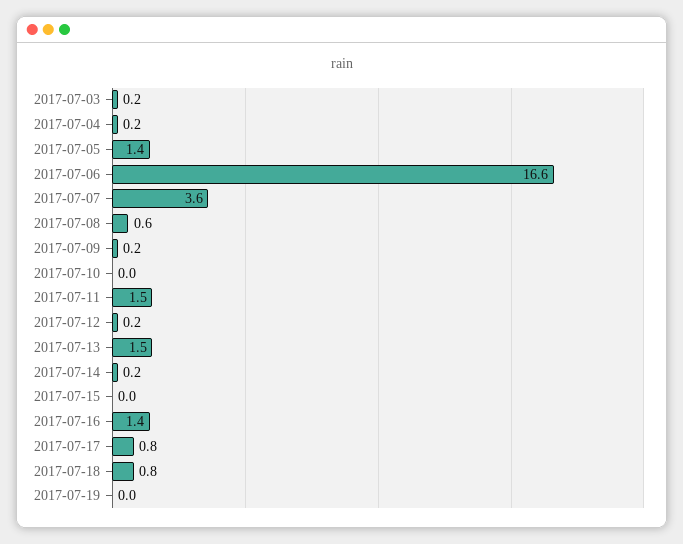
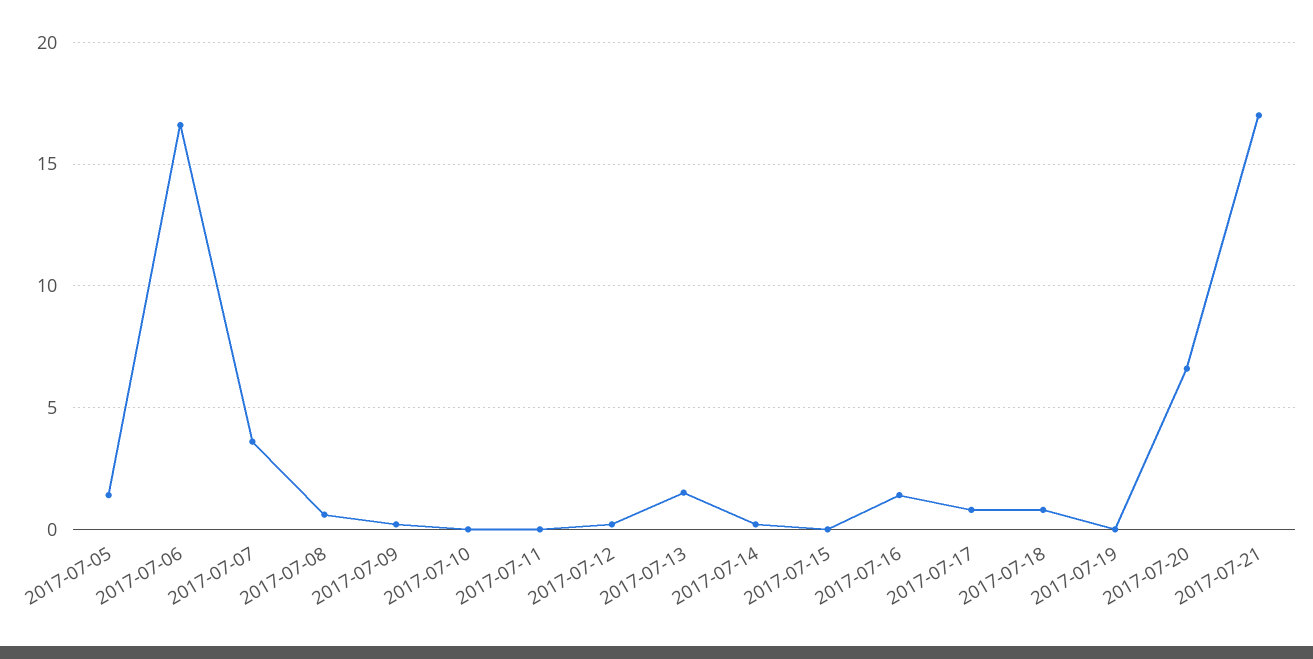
2017-07-03: 0.2 -> none
2017-07-04: 0.2 -> none
2017-07-11: 1.5 -> 0
2017-07-20: none -> 6.5
2017-07-21: none -> 17

